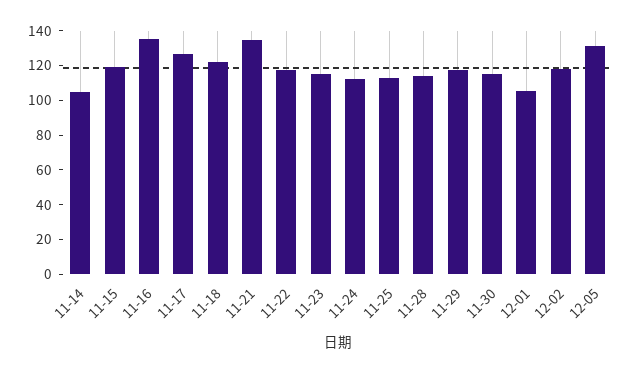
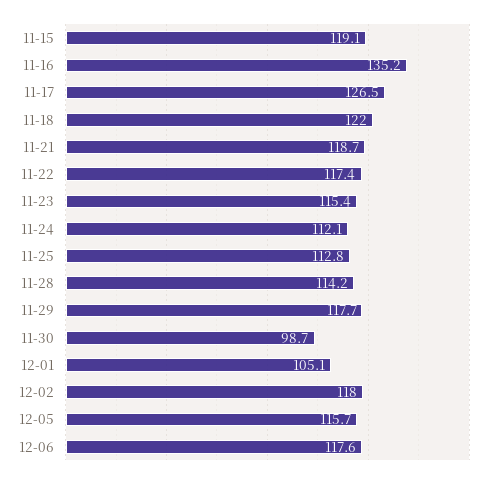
11-14: 105 -> none
11-21: 135 -> 118.7
11-30: 115 -> 98.7
12-05: 130 -> 115.7
12-06: none -> 117.6

